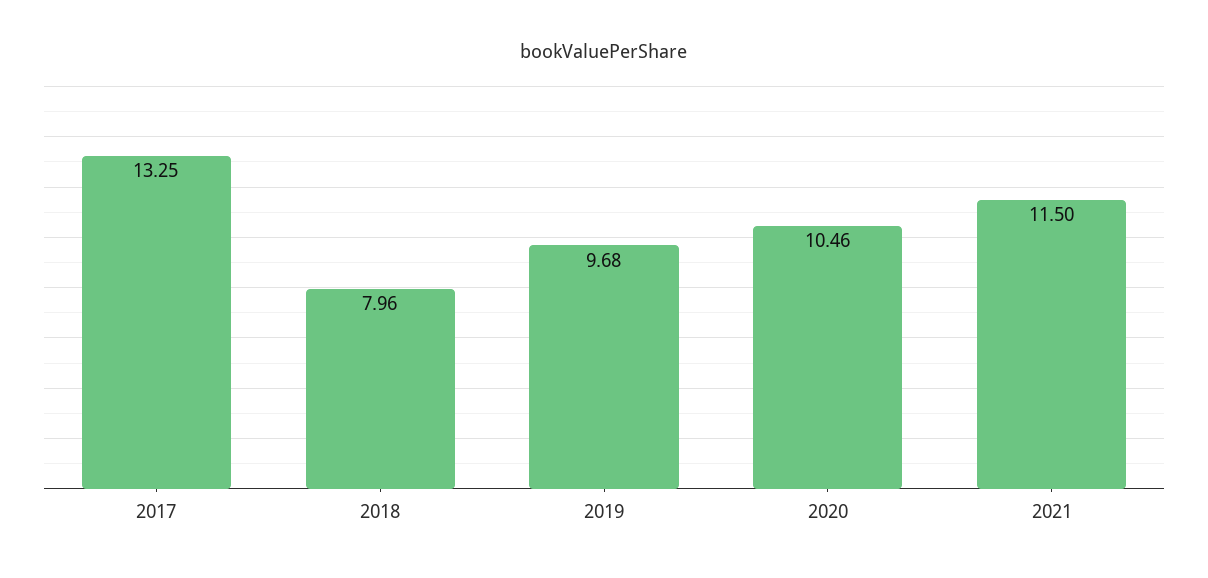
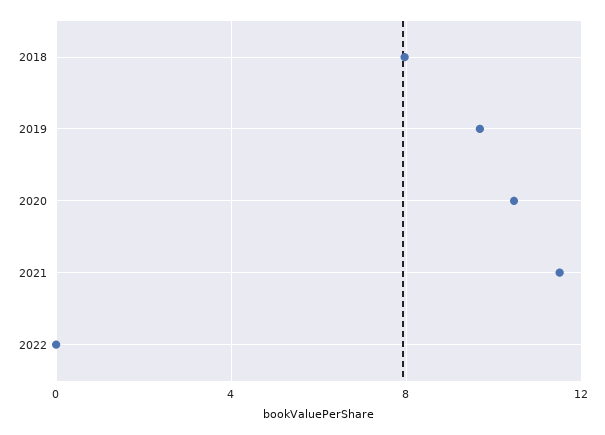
2017: 13.25 -> none
2022: none -> 0

